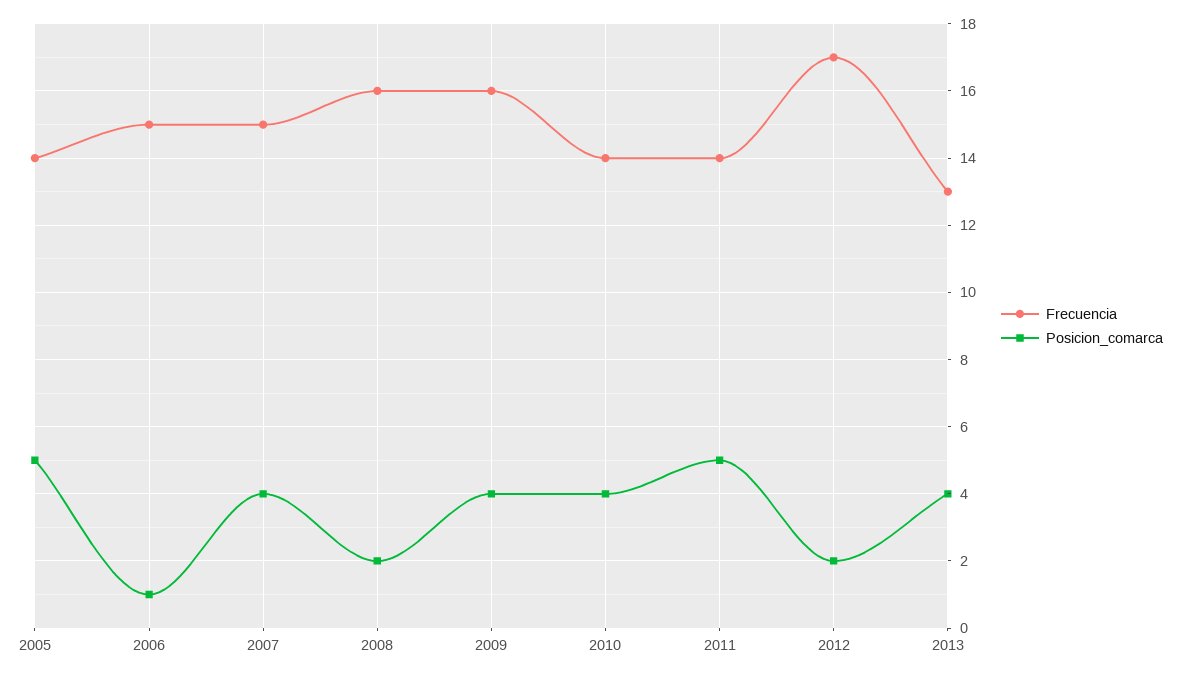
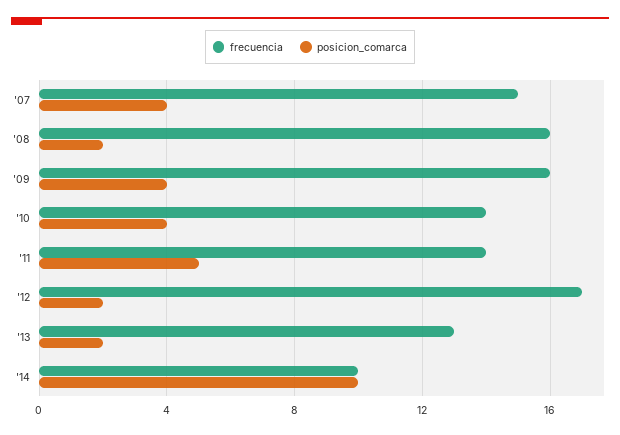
Frecuencia, 2005: 14 -> none
Posicion_comarca, 2005: 5 -> none
Frecuencia, 2006: 15 -> none
Posicion_comarca, 2006: 1 -> none
Posicion_comarca, 2013: 4 -> 2
Frecuencia, '14: none -> 10
Posicion_comarca, '14: none -> 10

